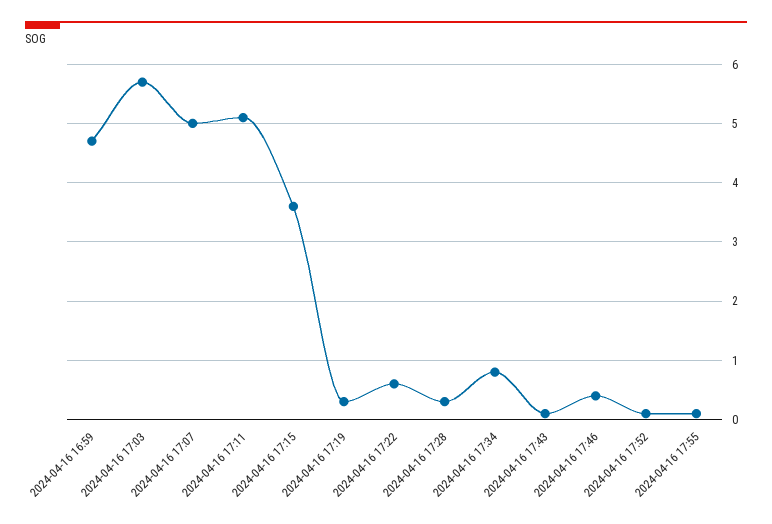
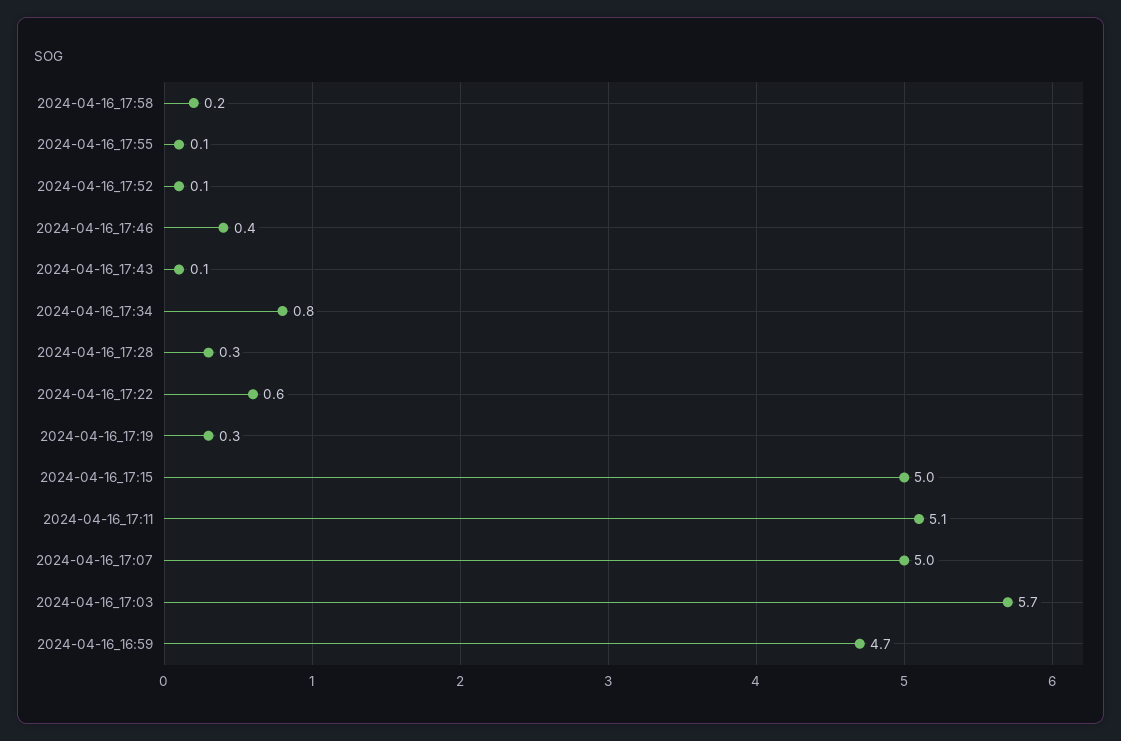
2024-04-16 17:15: 3.5 -> 5
2024-04-16_17:58: none -> 0.2

